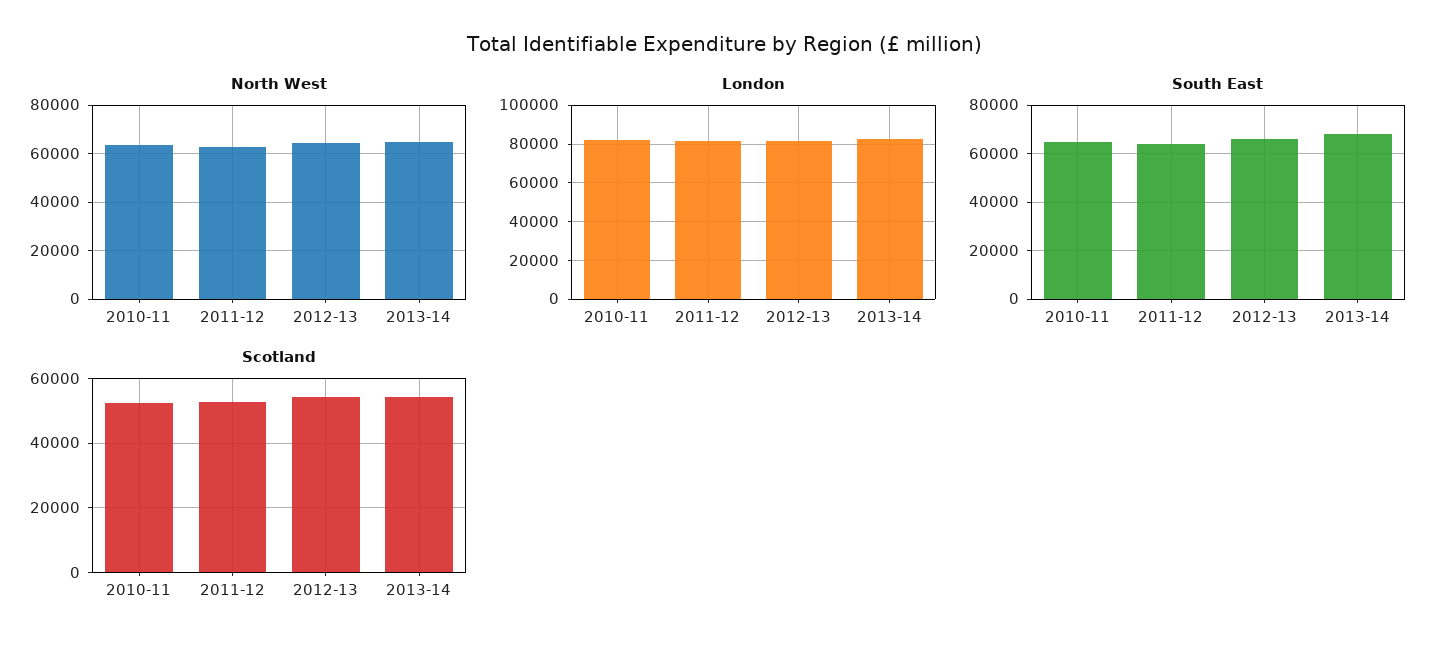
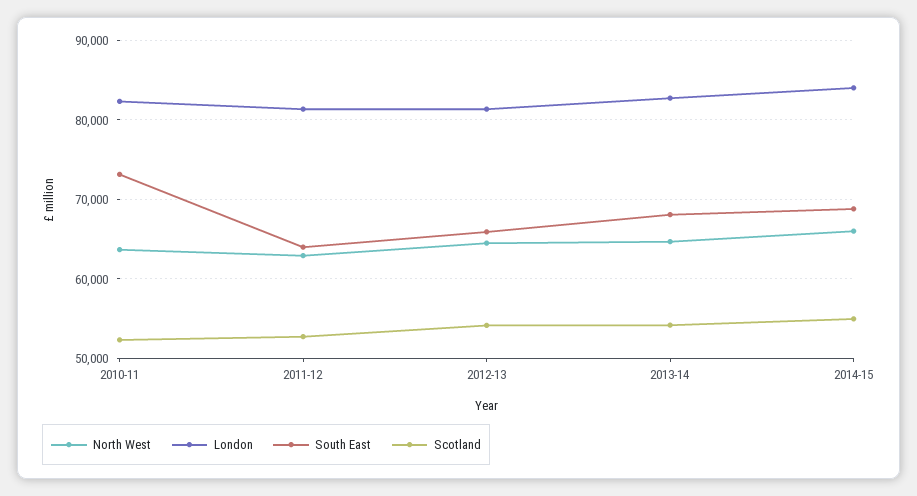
South East, 2010-11: 65000 -> 73000
North West, 2014-15: none -> 66000
London, 2014-15: none -> 84000
South East, 2014-15: none -> 69000
Scotland, 2014-15: none -> 55000

